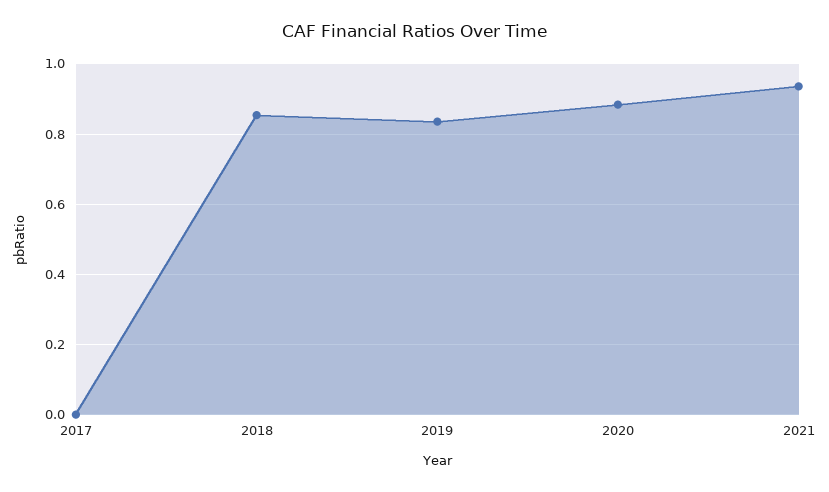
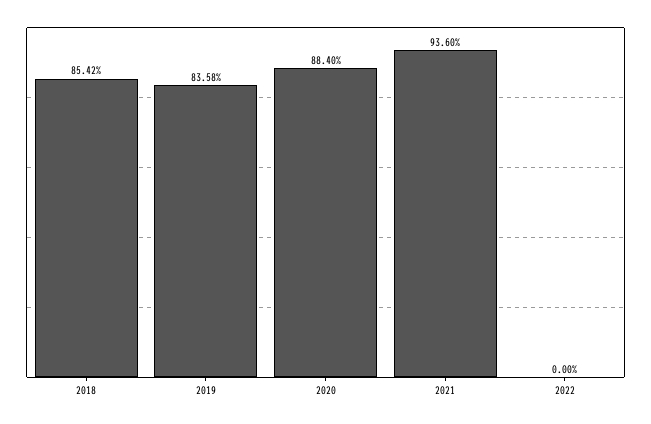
2017: 0 -> none
2022: none -> 0

